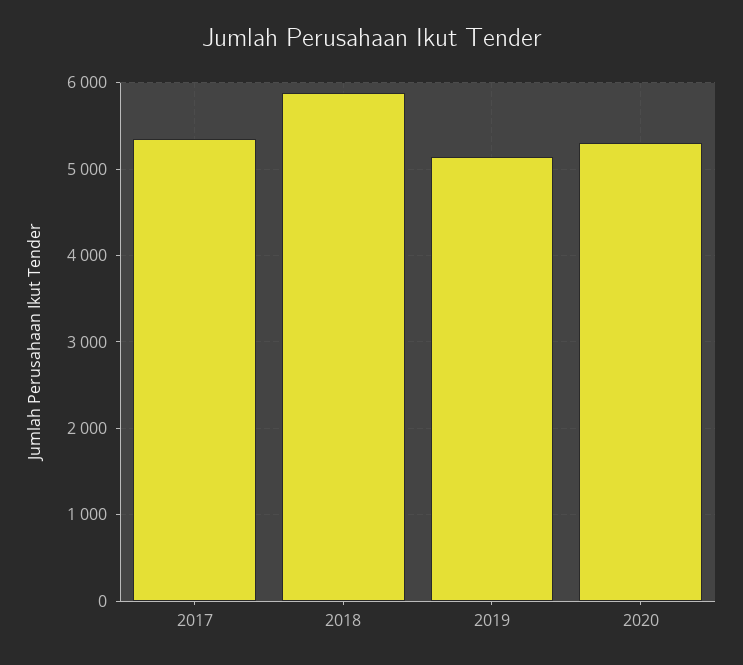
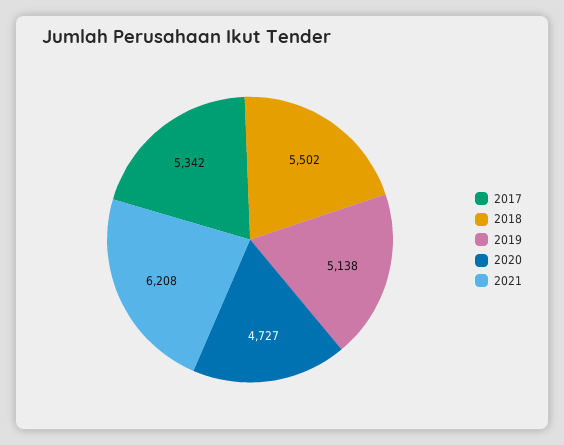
2018: 5900 -> 5502
2020: 5300 -> 4727
2021: none -> 6208

